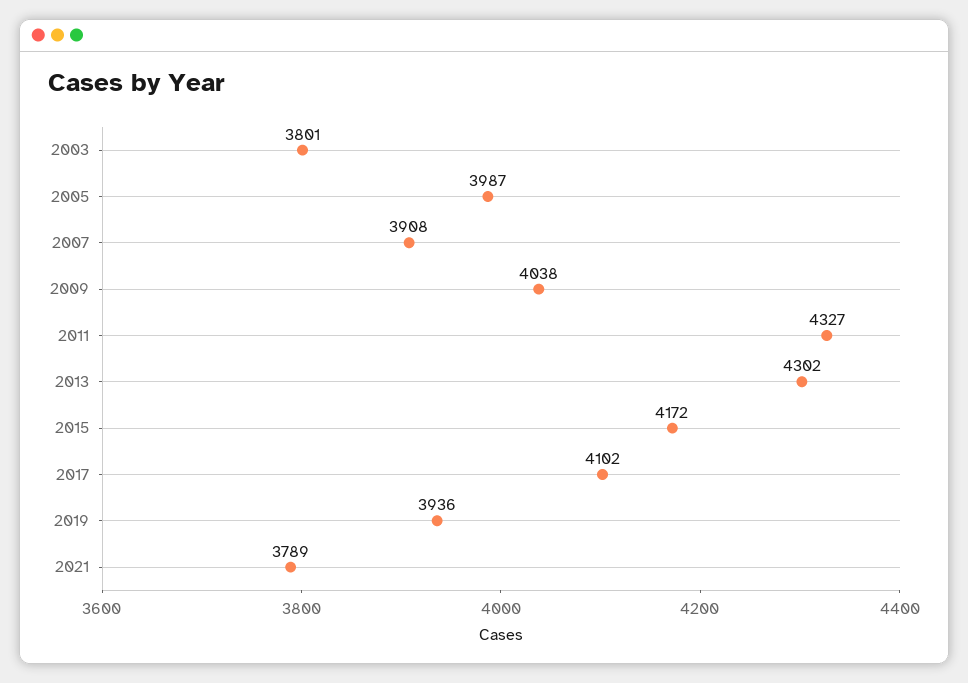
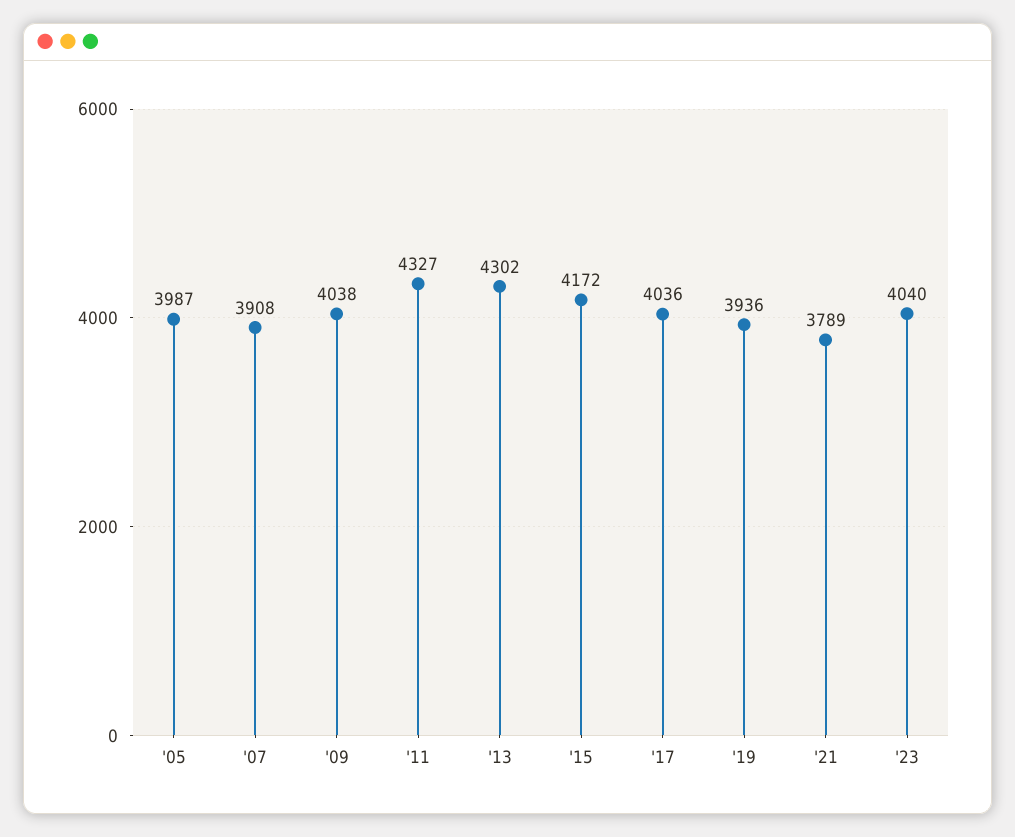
2003: 3801 -> none
2017: 4102 -> 4036
'23: none -> 4040

